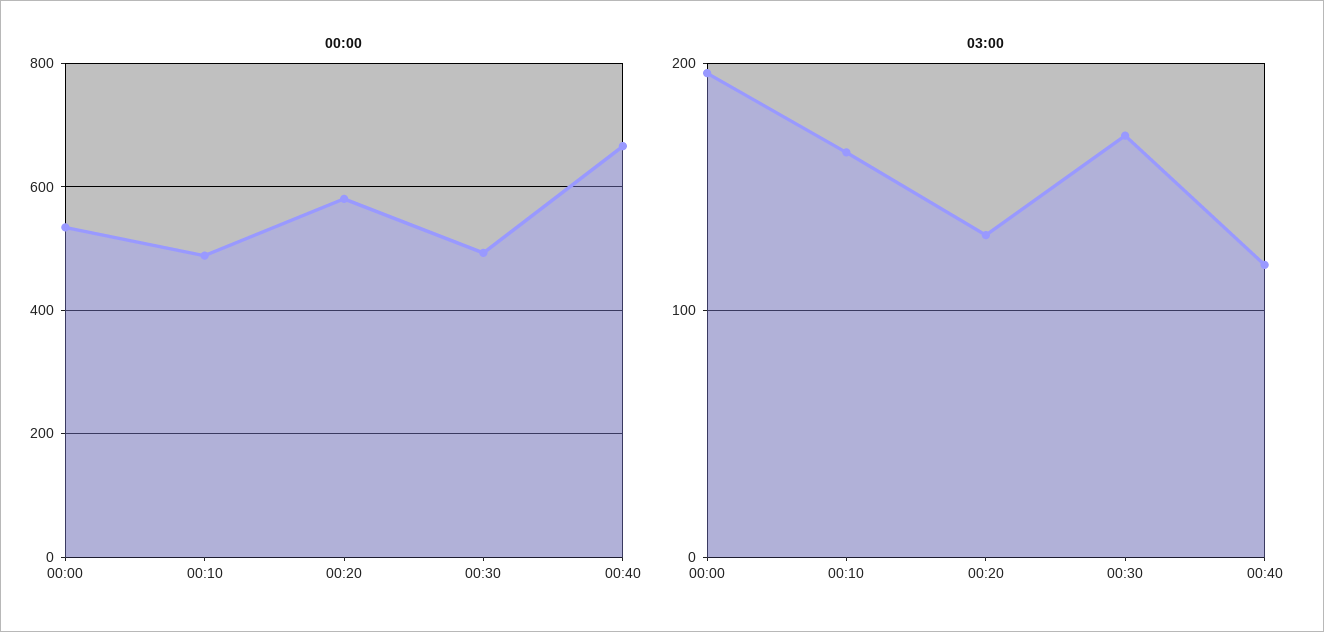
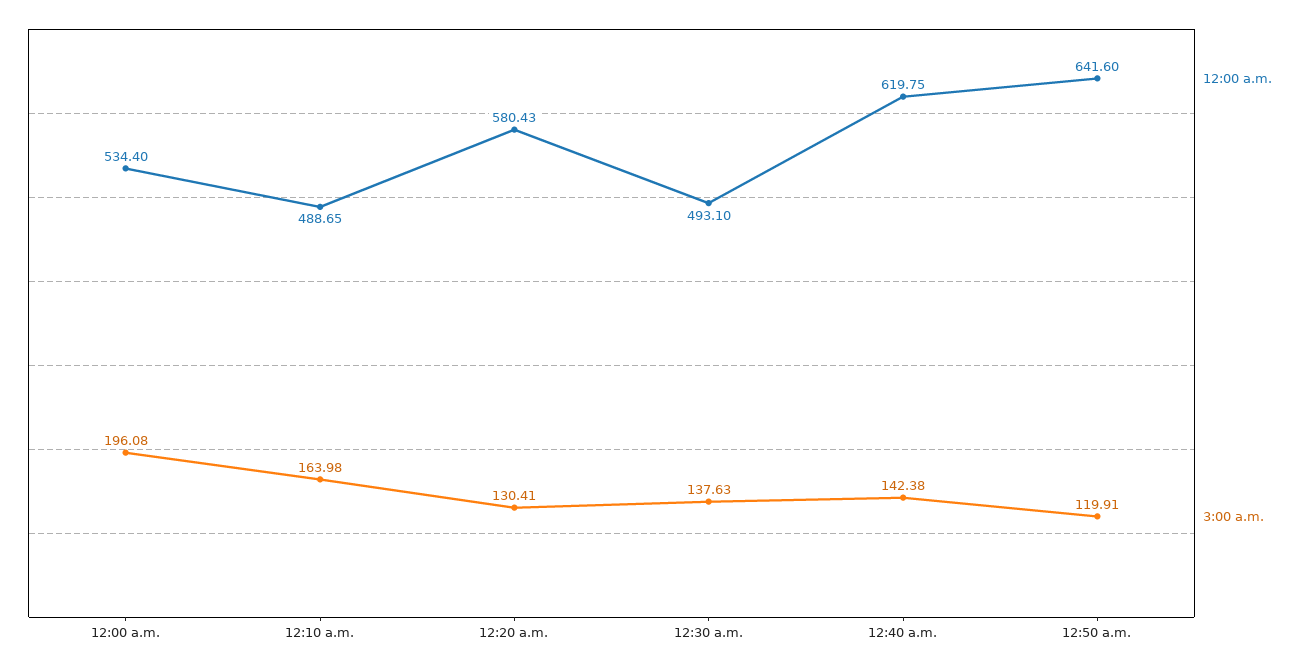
00:00, 00:40: 660 -> 619.75
03:00, 00:30: 170 -> 137.63
03:00, 00:40: 120 -> 142.38
00:00, 12:50 a.m.: none -> 641.6
03:00, 12:50 a.m.: none -> 119.91

